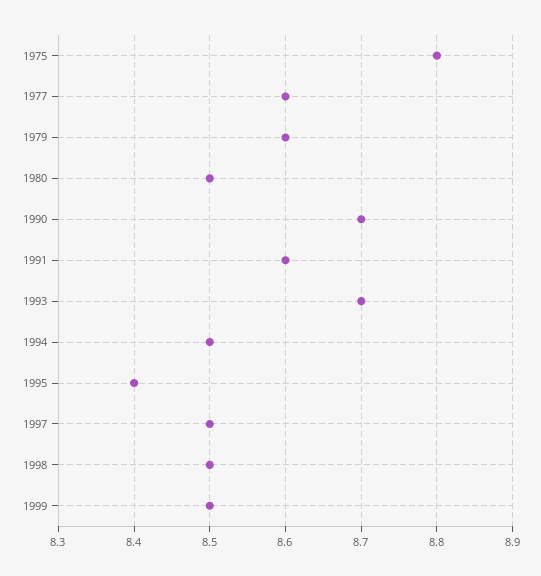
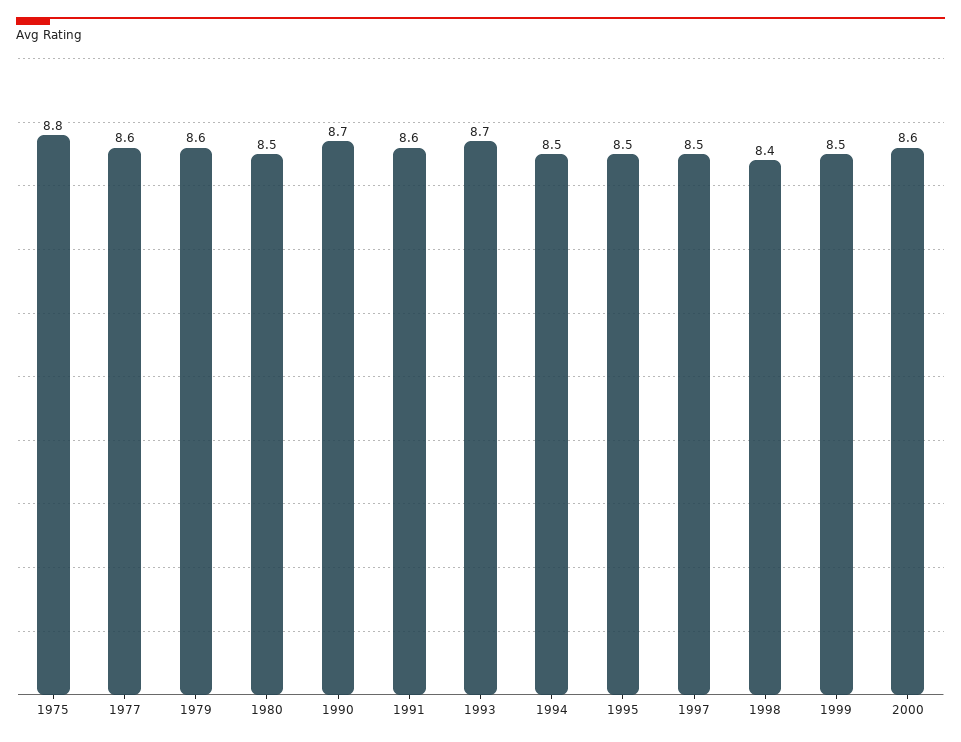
1995: 8.4 -> 8.5
1998: 8.5 -> 8.4
2000: none -> 8.6

